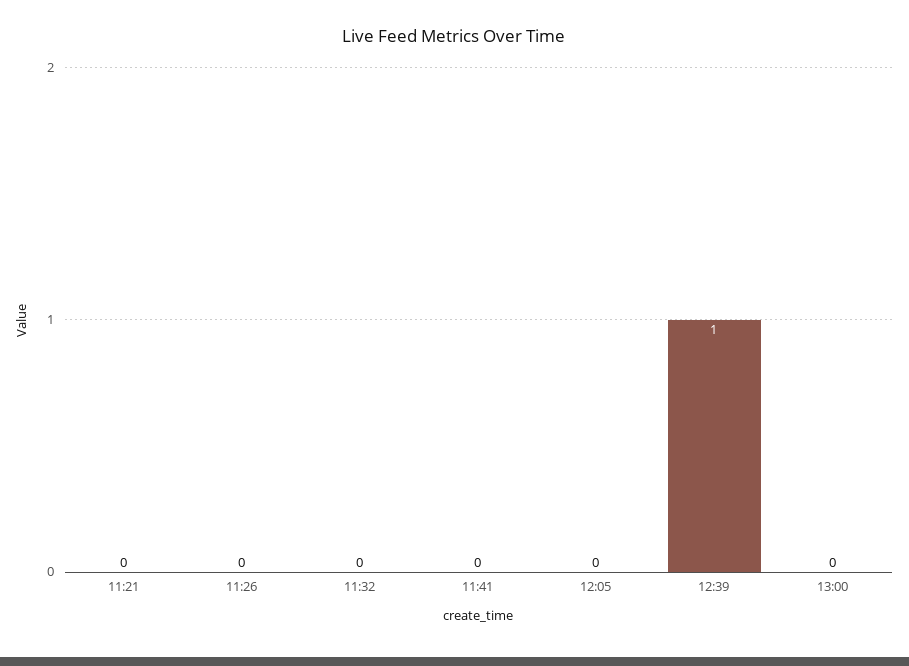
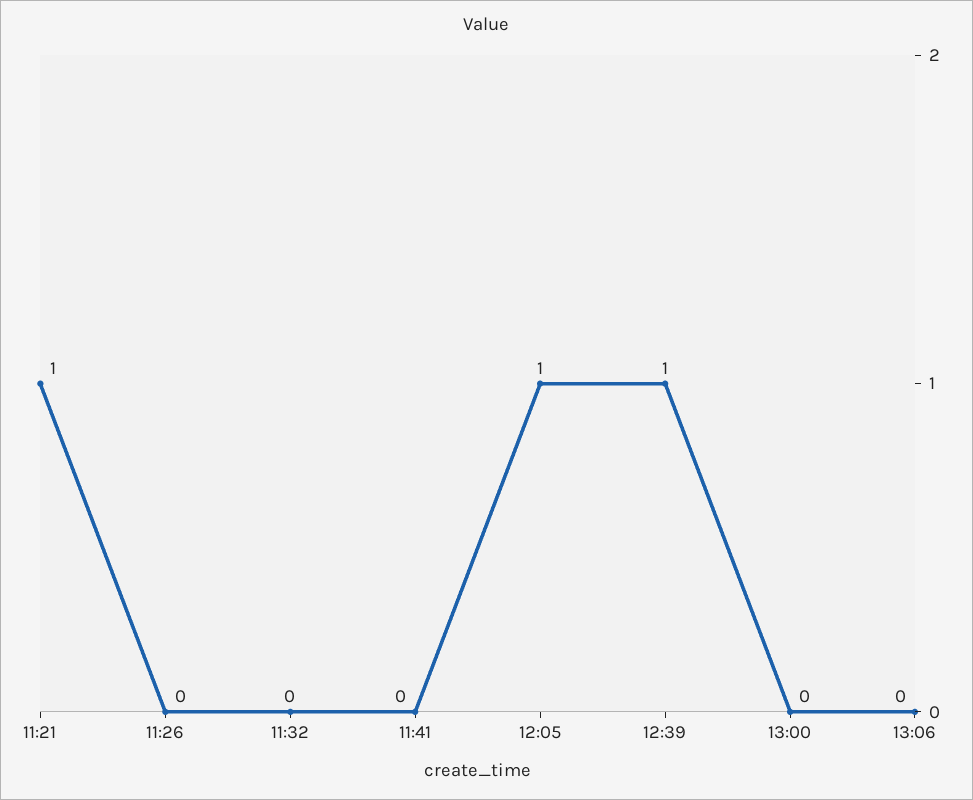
11:21: 0 -> 1
12:05: 0 -> 1
13:06: none -> 0

